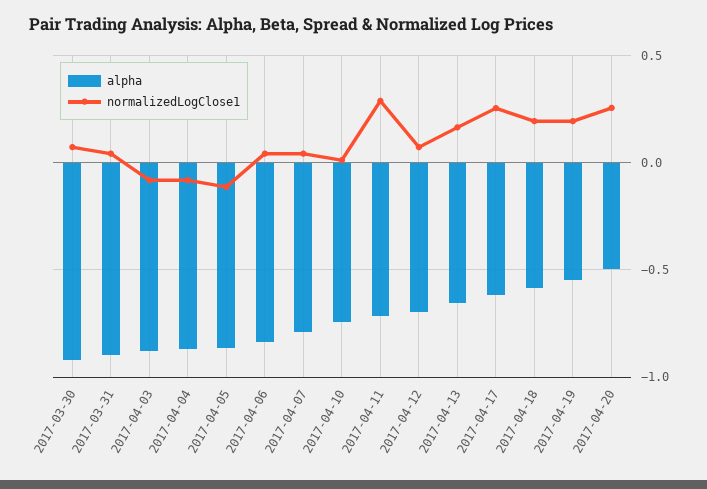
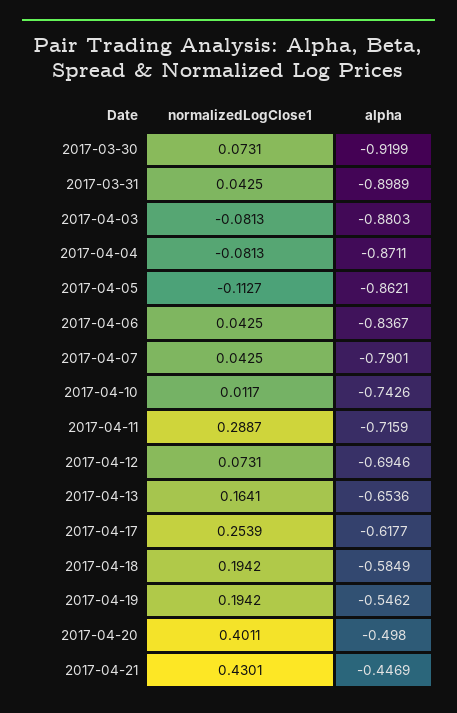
normalizedLogClose1, 2017-04-20: 0.25 -> 0.4011
normalizedLogClose1, 2017-04-21: none -> 0.4301
alpha, 2017-04-21: none -> -0.4469

